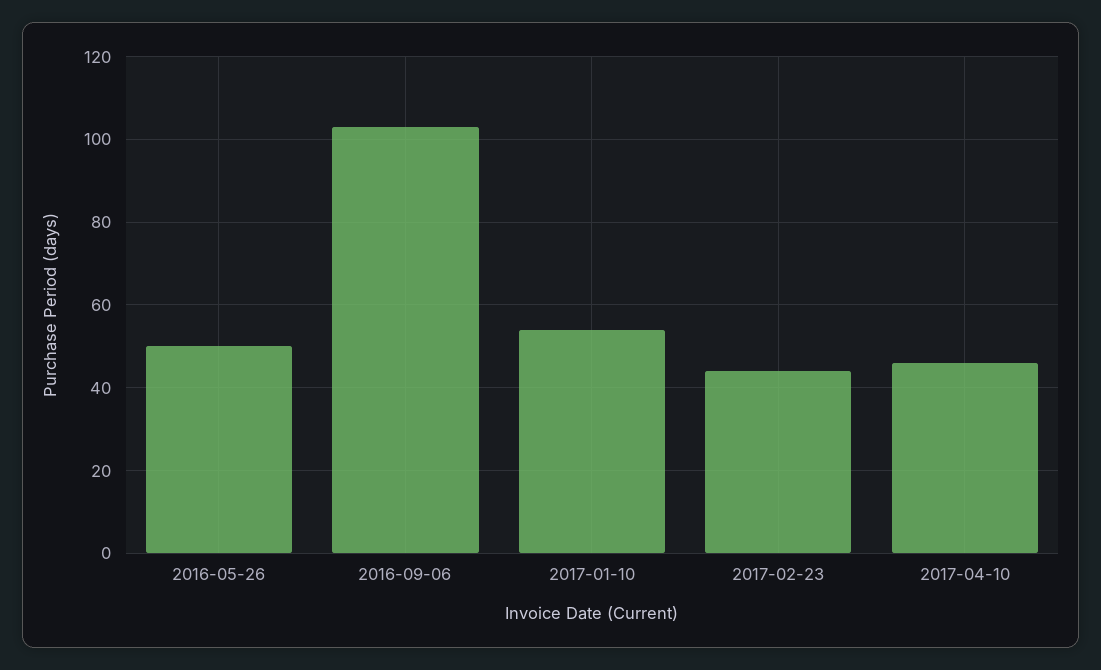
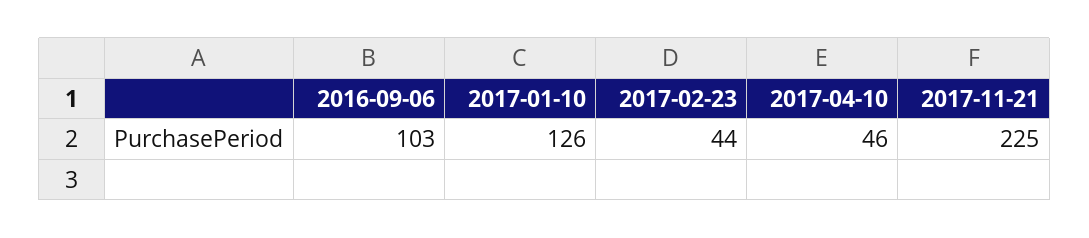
2016-05-26: 50 -> none
2017-01-10: 55 -> 126
2017-11-21: none -> 225

